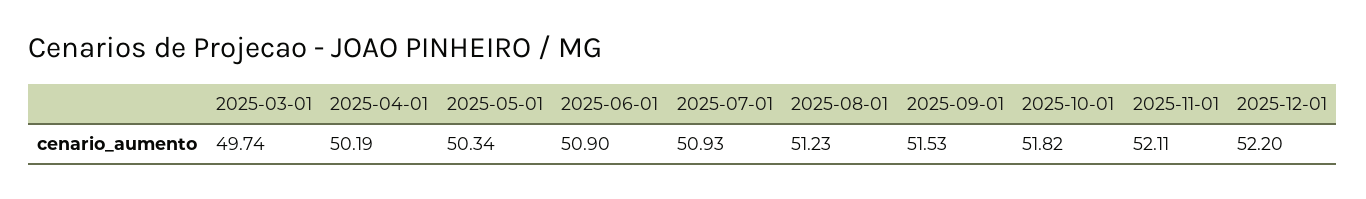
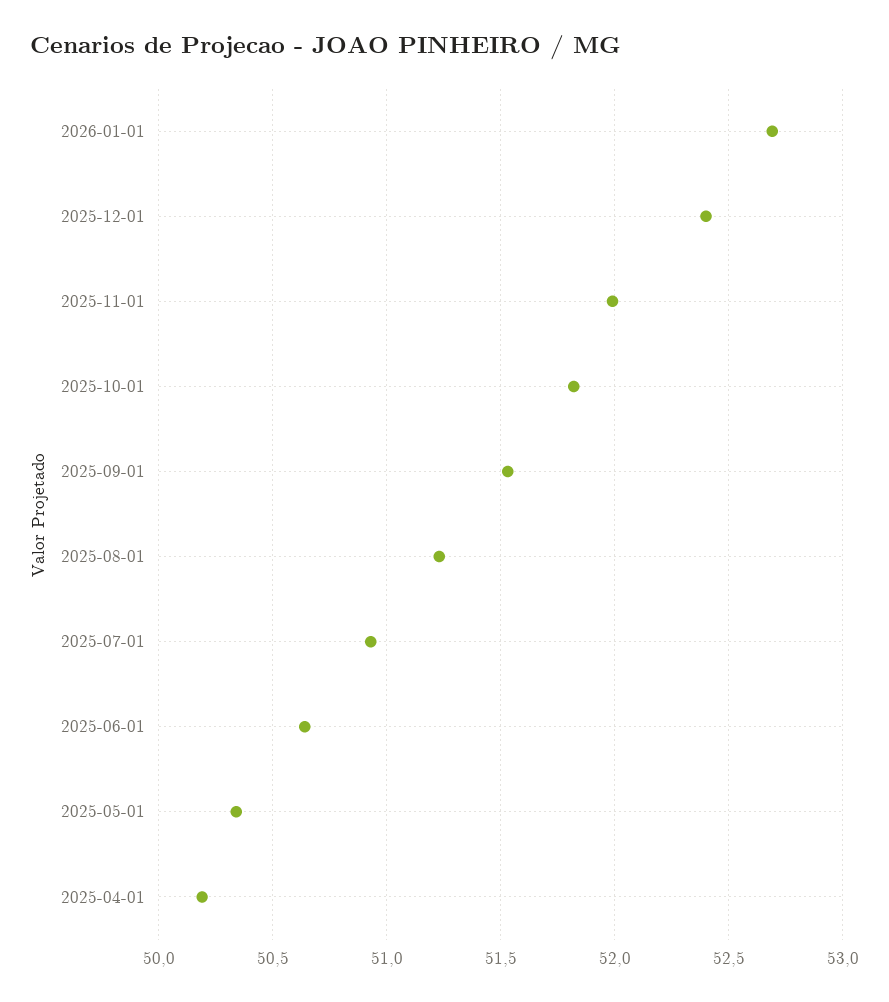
2025-03-01: 49.74 -> none
2025-06-01: 50.9 -> 50.65
2025-11-01: 52.11 -> 52
2025-12-01: 52.2 -> 52.4
2026-01-01: none -> 52.7

